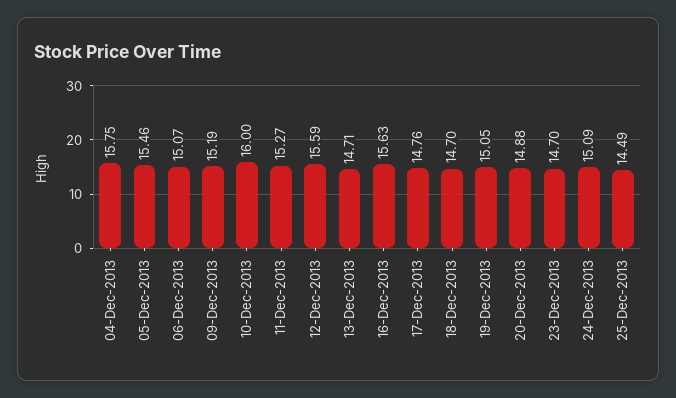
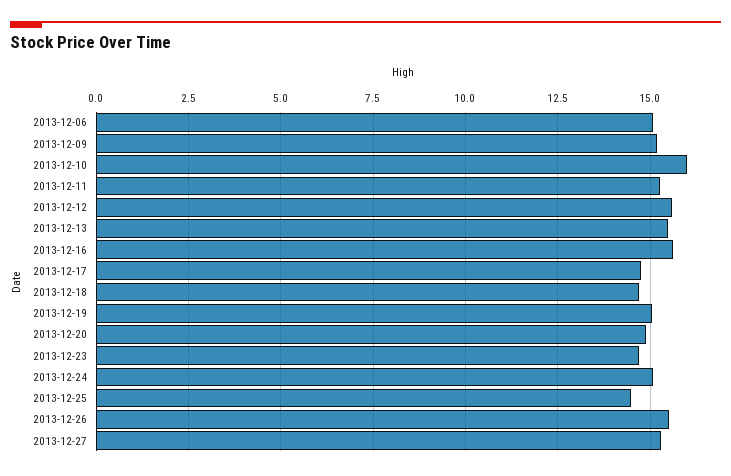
04-Dec-2013: 15.75 -> none
05-Dec-2013: 15.46 -> none
13-Dec-2013: 14.71 -> 15.5
2013-12-26: none -> 15.5
2013-12-27: none -> 15.25

